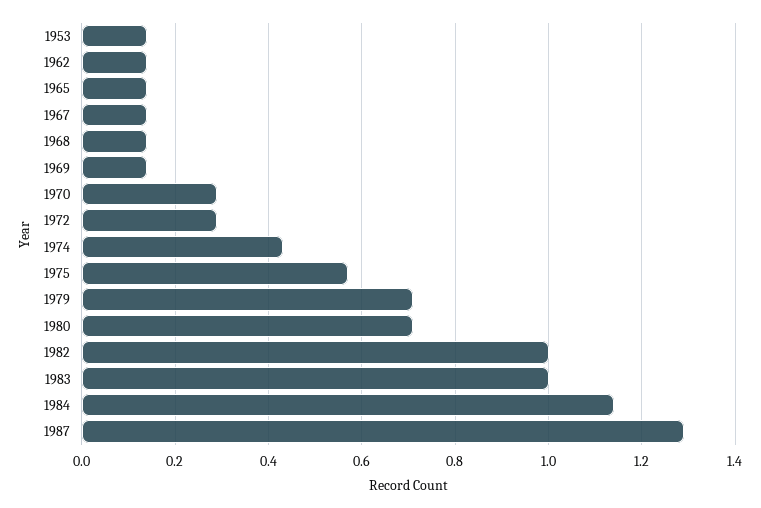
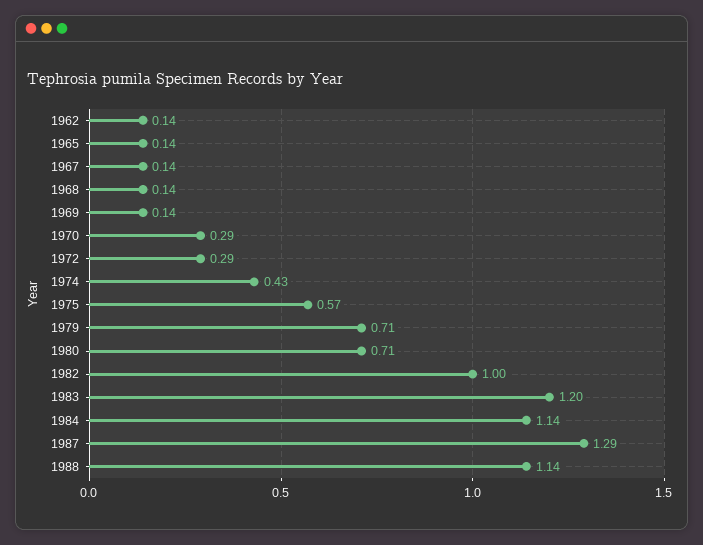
1953: 0.15 -> none
1983: 1 -> 1.2
1988: none -> 1.14

